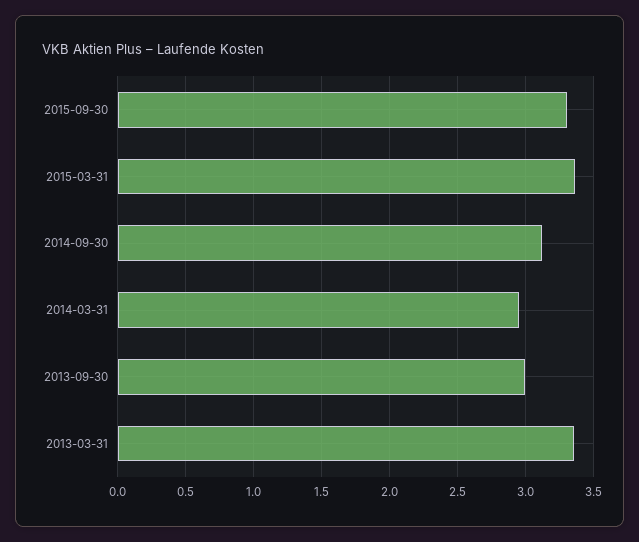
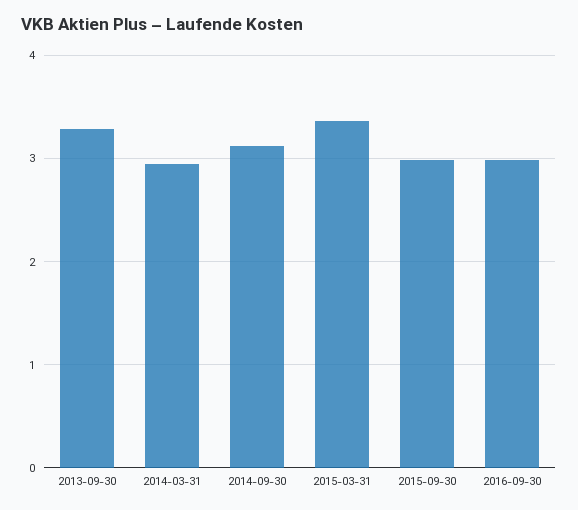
2015-09-30: 3.3 -> 3
2013-09-30: 3 -> 3.3
2013-03-31: 3.35 -> none
2016-09-30: none -> 3

